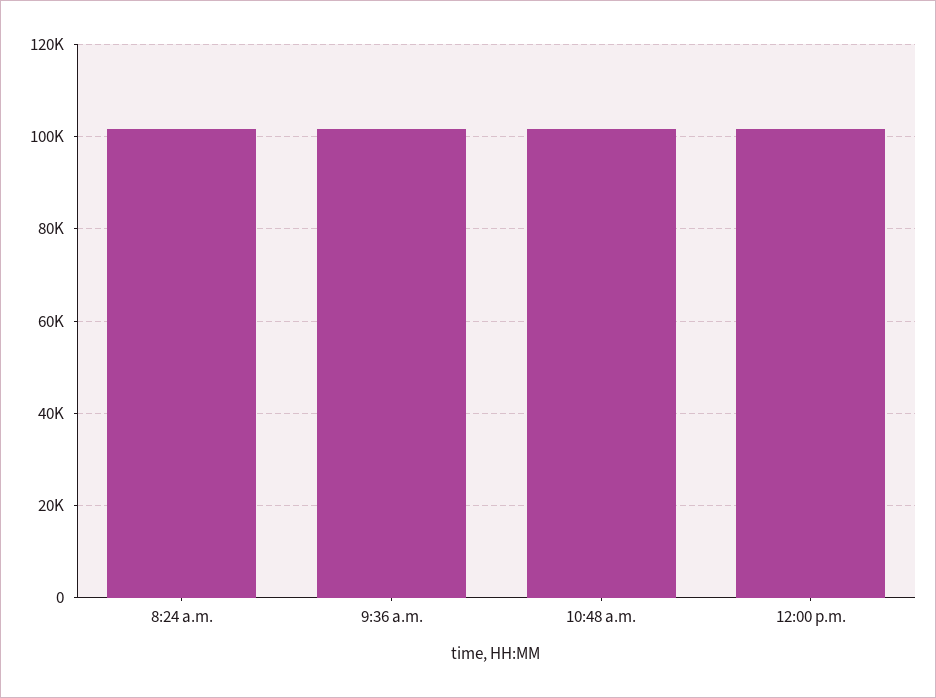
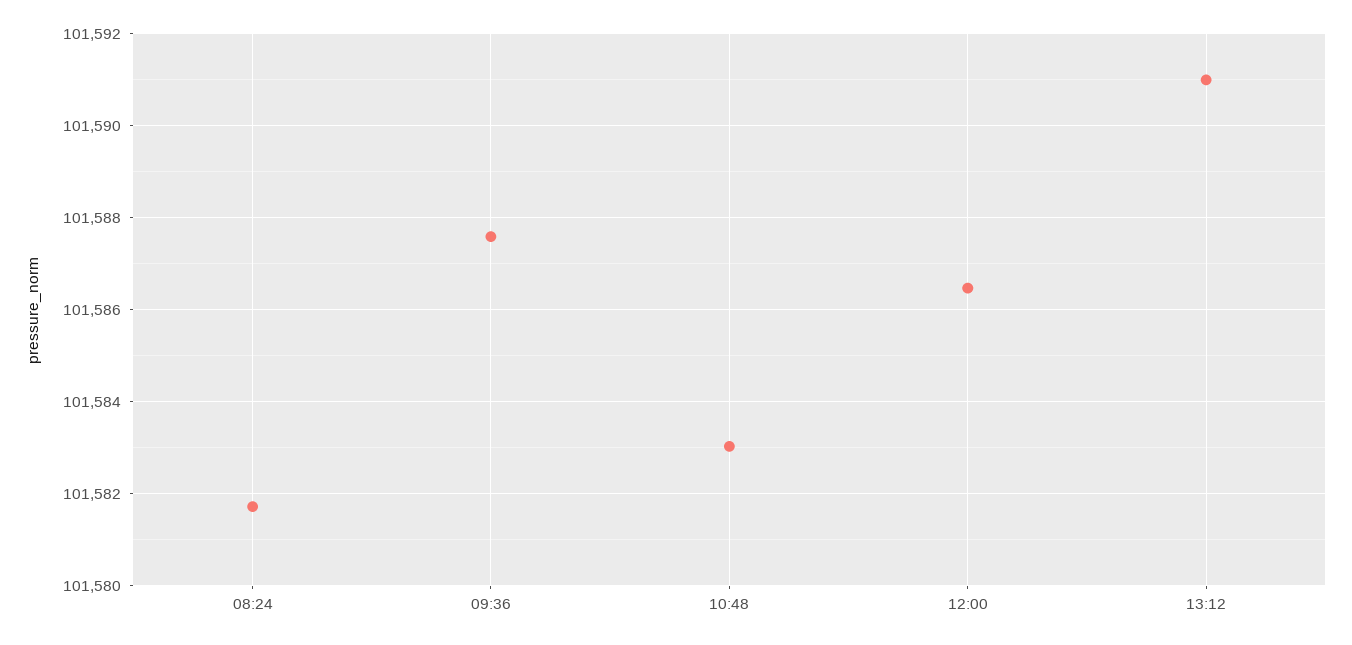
13:12: none -> 101591

